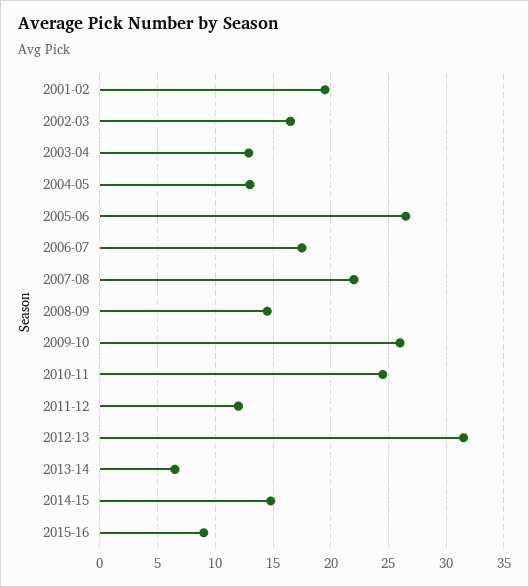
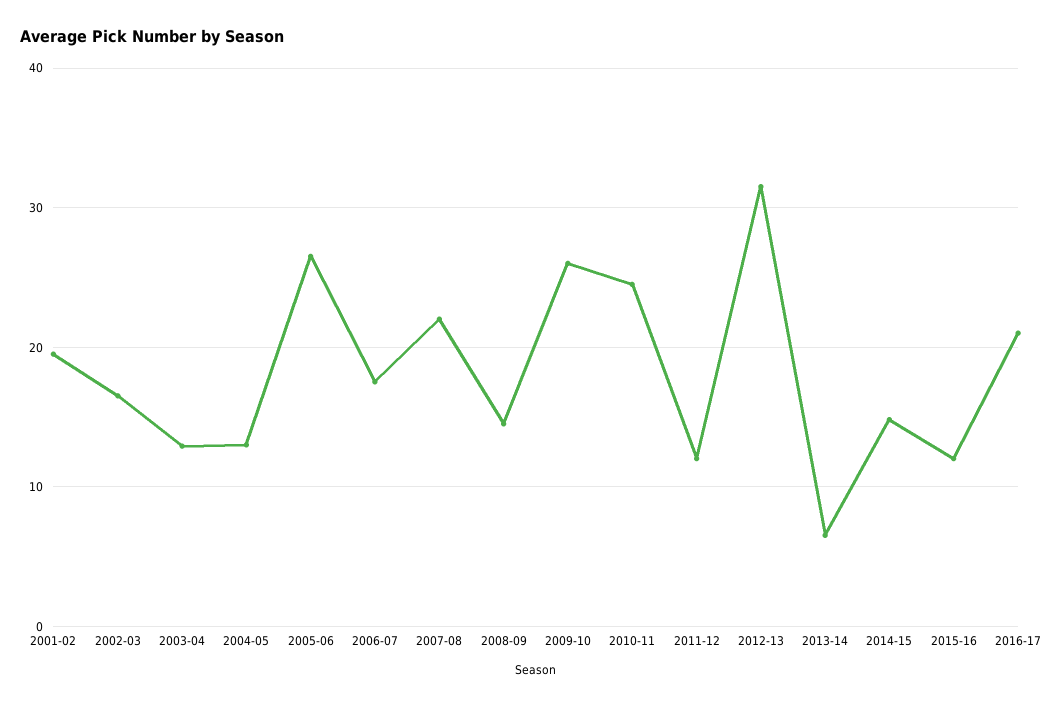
2015-16: 9 -> 12
2016-17: none -> 21

